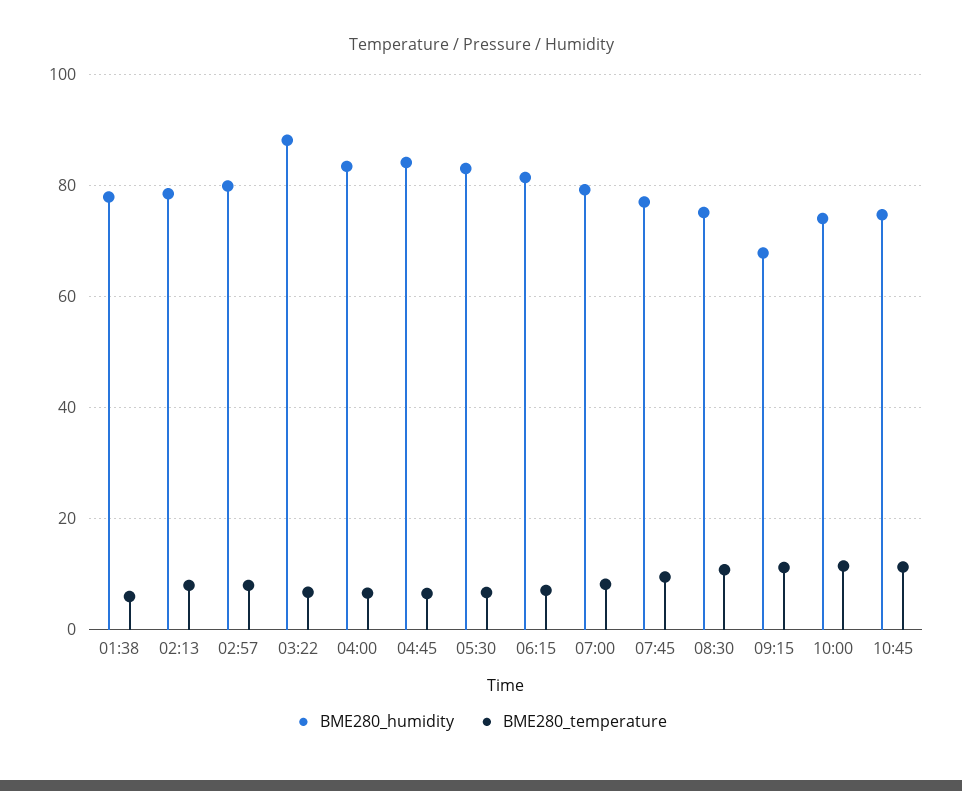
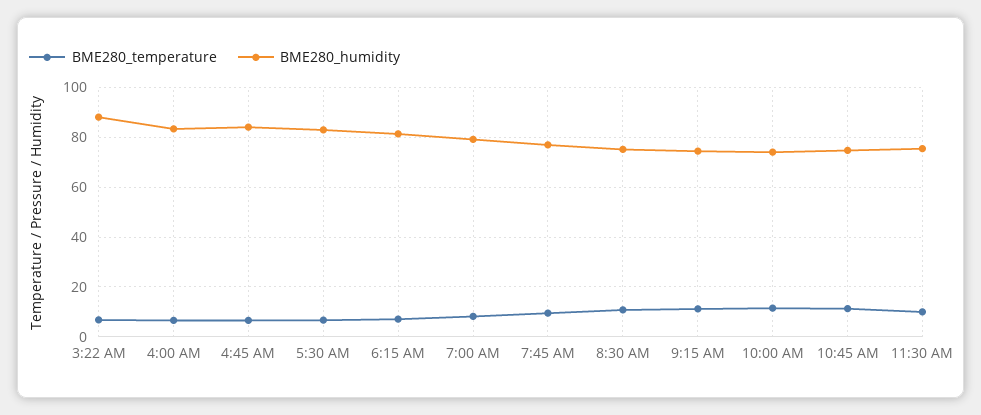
BME280_humidity, 01:38: 78 -> none
BME280_temperature, 01:38: 6 -> none
BME280_humidity, 02:13: 78 -> none
BME280_temperature, 02:13: 8 -> none
BME280_humidity, 02:57: 80 -> none
BME280_temperature, 02:57: 8 -> none
BME280_humidity, 09:15: 68 -> 75
BME280_temperature, 11:30 AM: none -> 10
BME280_humidity, 11:30 AM: none -> 75

